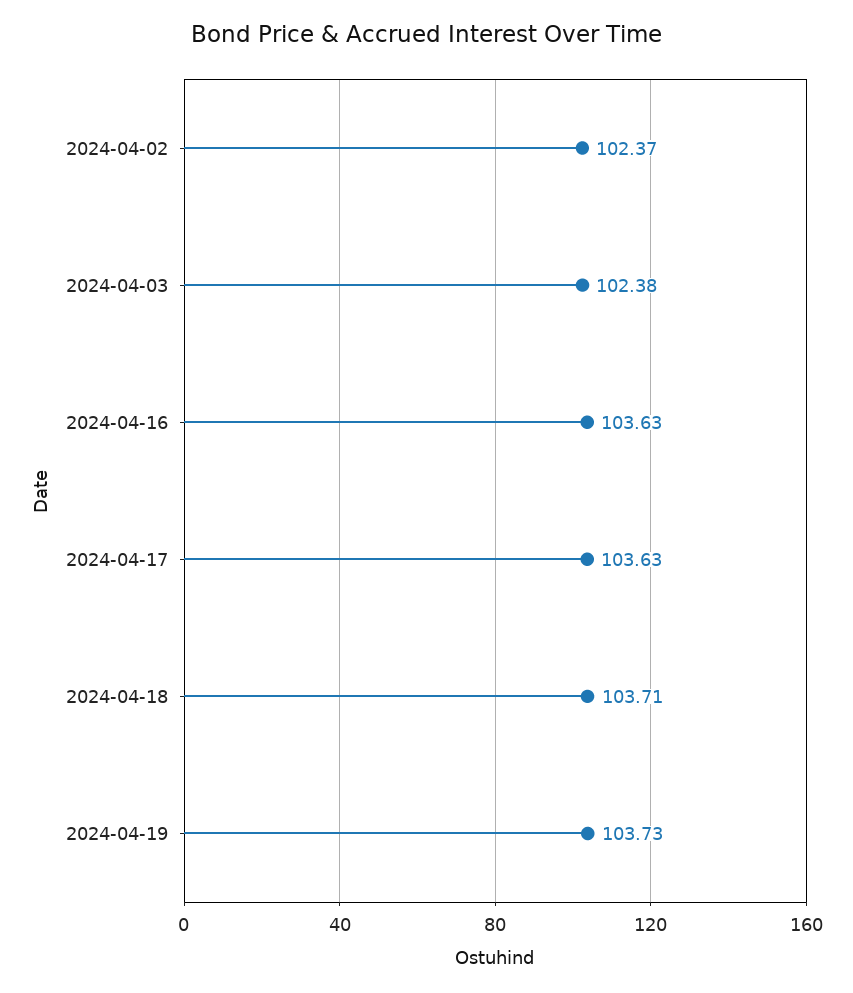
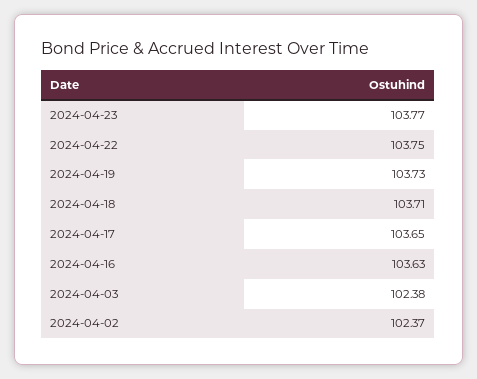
2024-04-17: 103.63 -> 103.65
2024-04-23: none -> 103.77
2024-04-22: none -> 103.75

